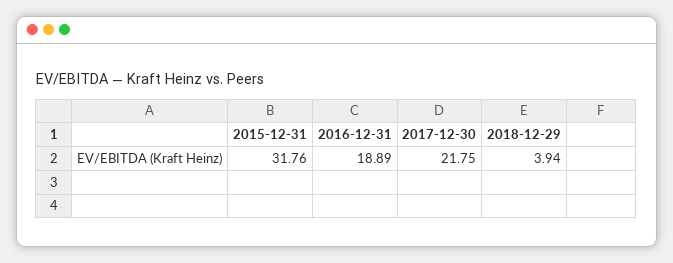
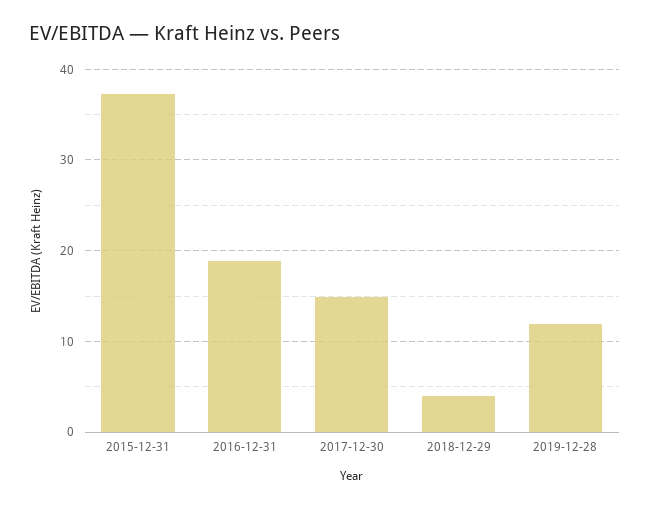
2015-12-31: 31.76 -> 37
2017-12-30: 21.75 -> 15
2019-12-28: none -> 12

